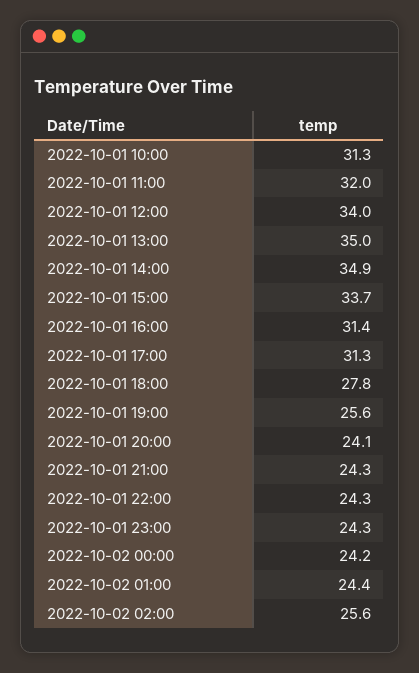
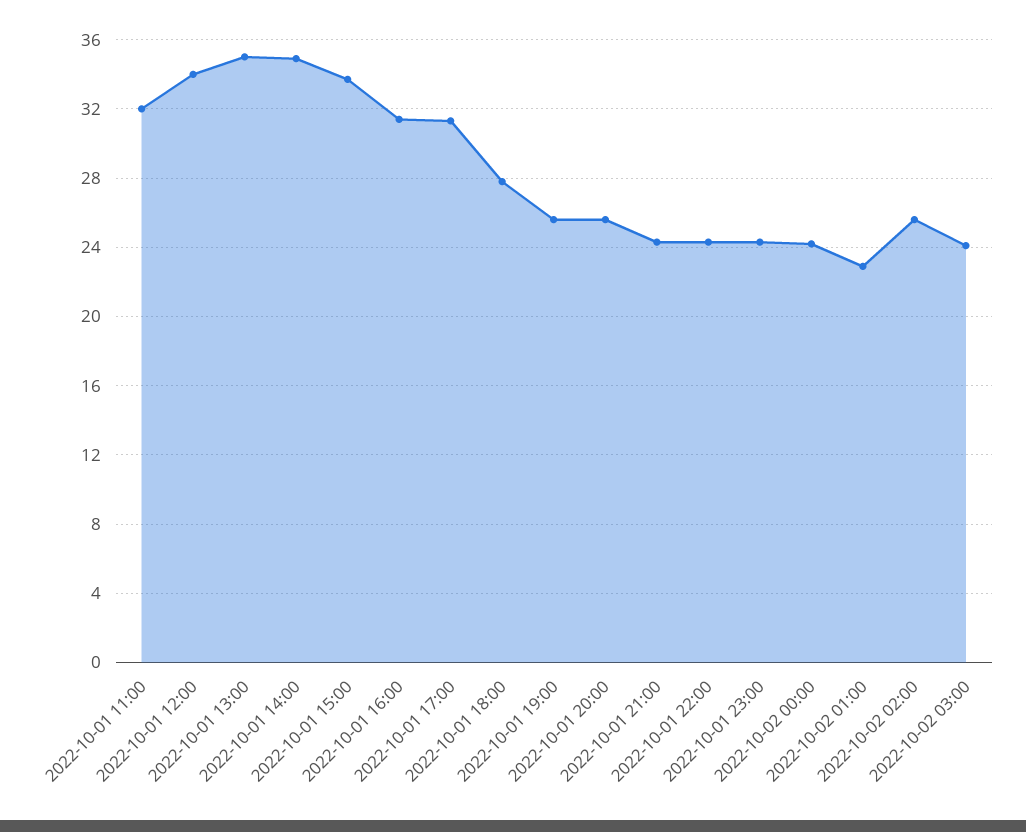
2022-10-01 10:00: 31.3 -> none
2022-10-01 20:00: 24.1 -> 25.5
2022-10-02 01:00: 24.4 -> 23
2022-10-02 03:00: none -> 24

